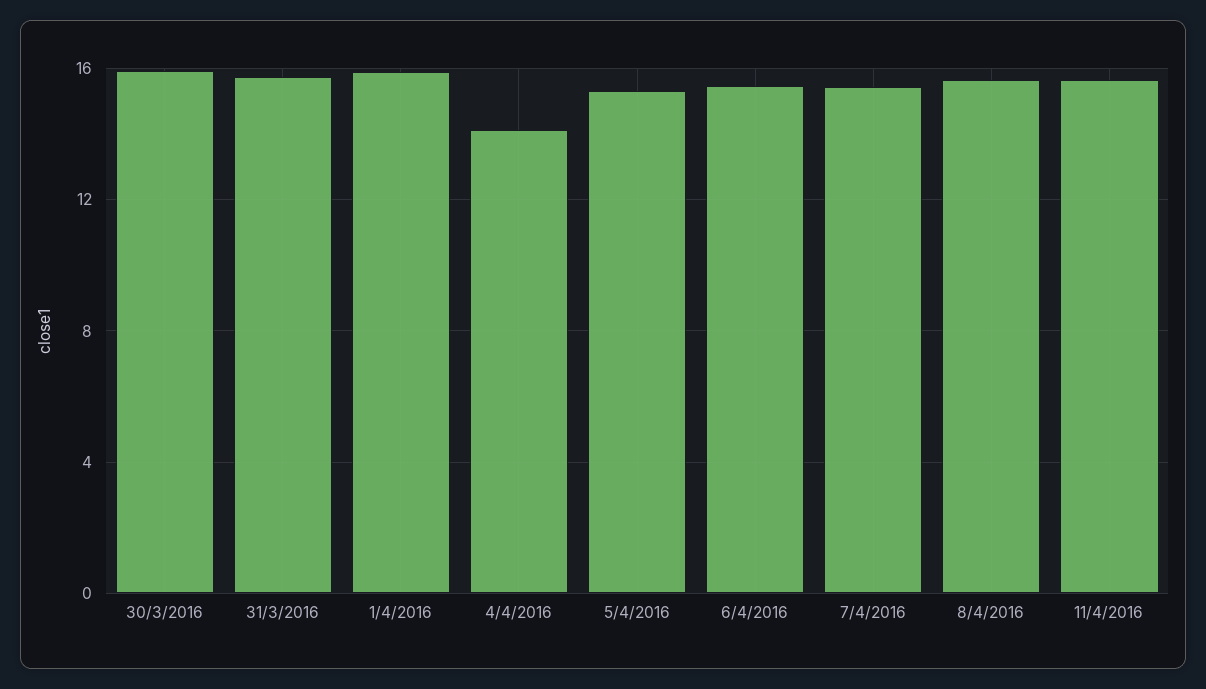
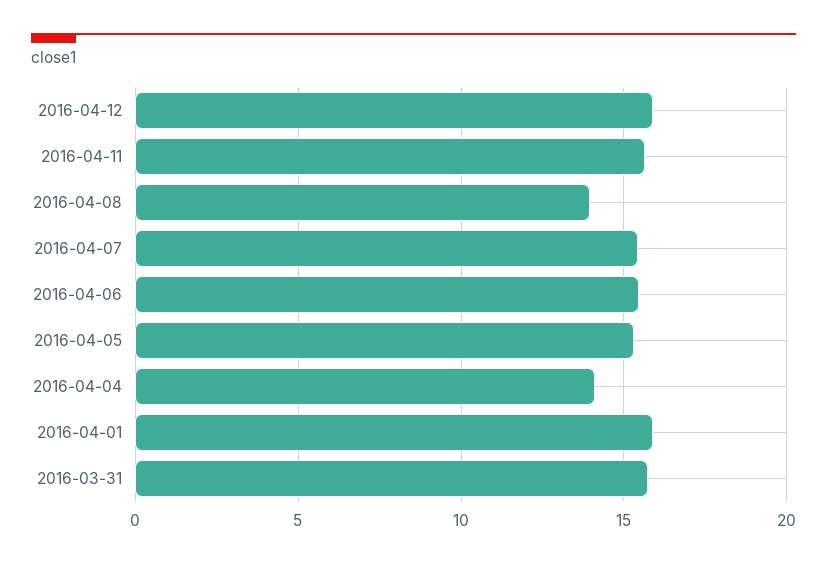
30/3/2016: 16 -> none
8/4/2016: 15.5 -> 14
2016-04-12: none -> 16

